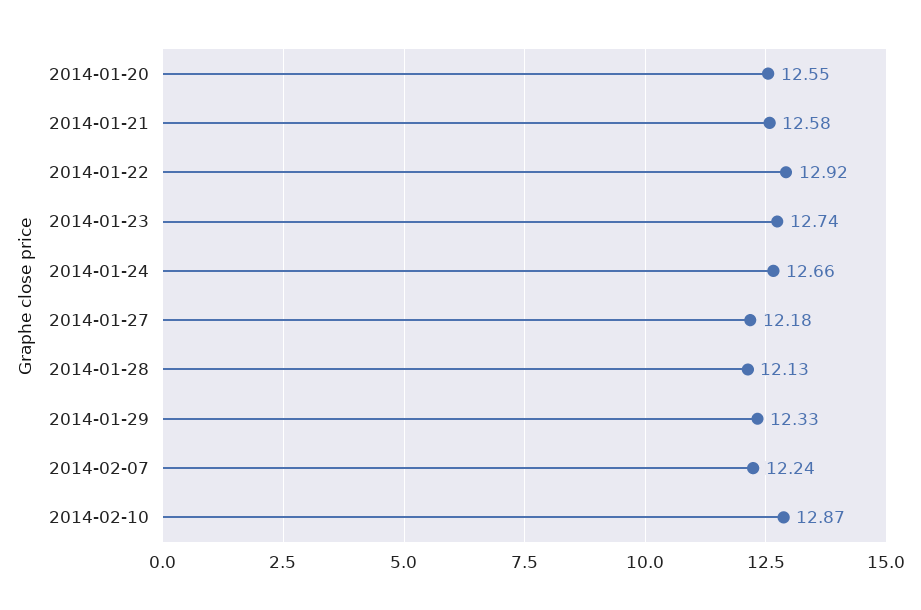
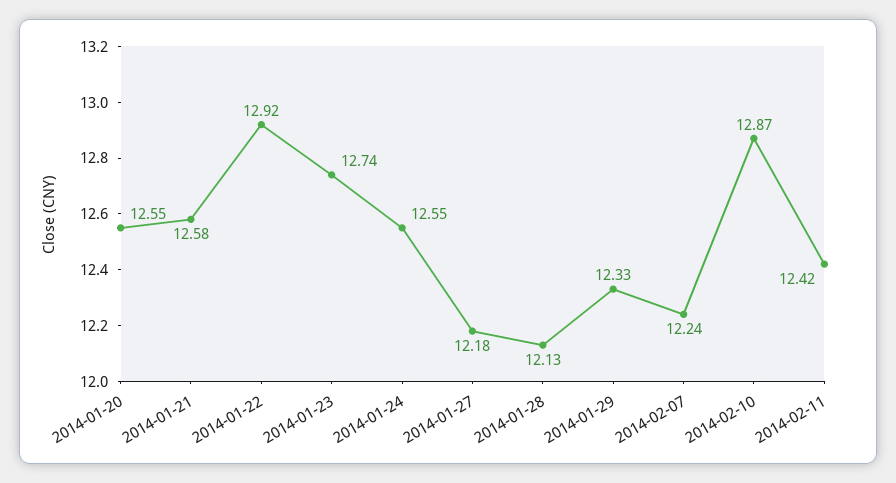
2014-01-24: 12.66 -> 12.55
2014-02-11: none -> 12.42

